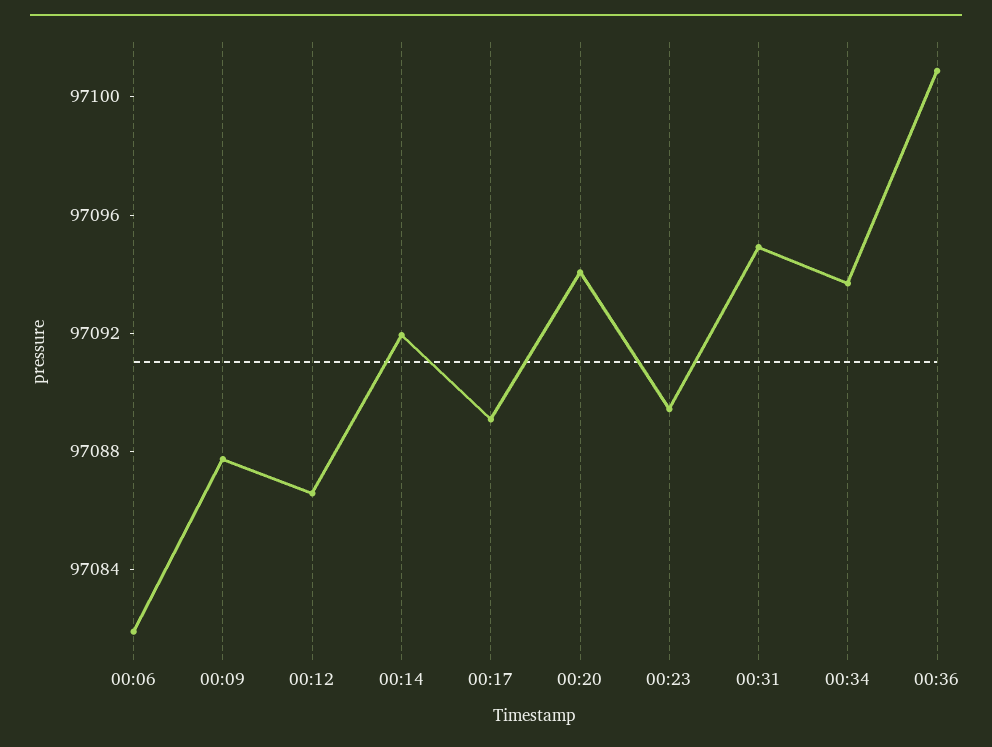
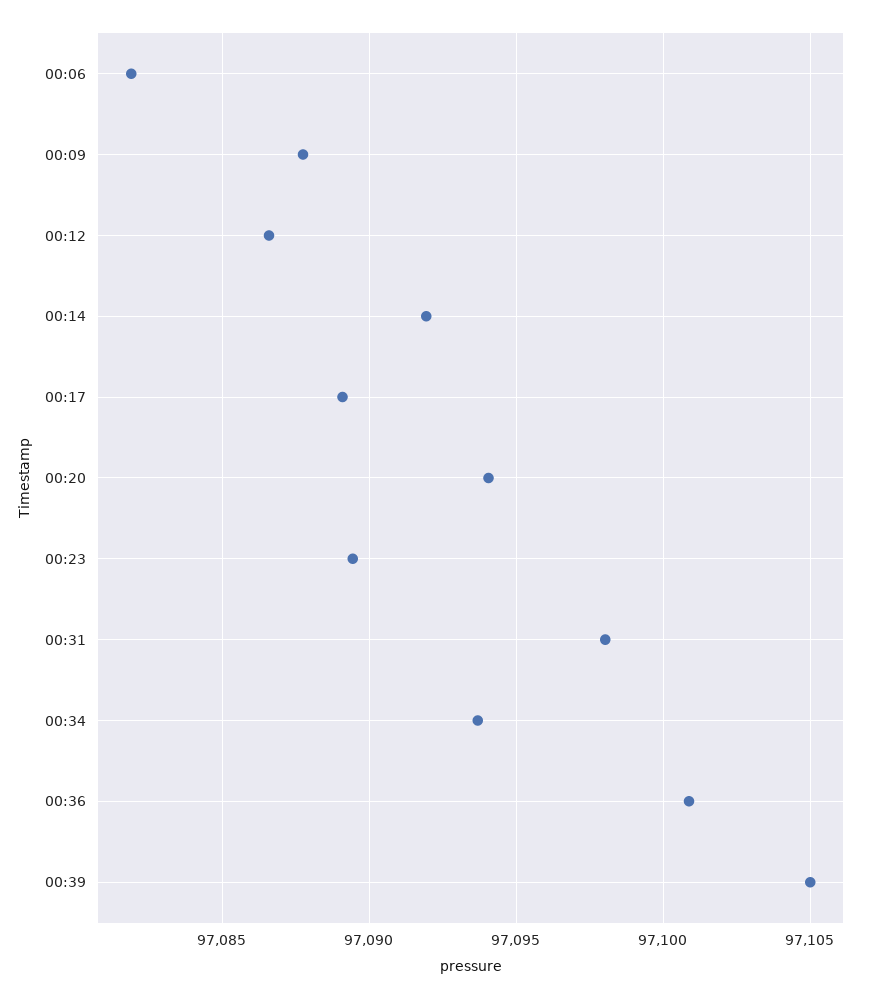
00:31: 97095 -> 97098
00:39: none -> 97105

